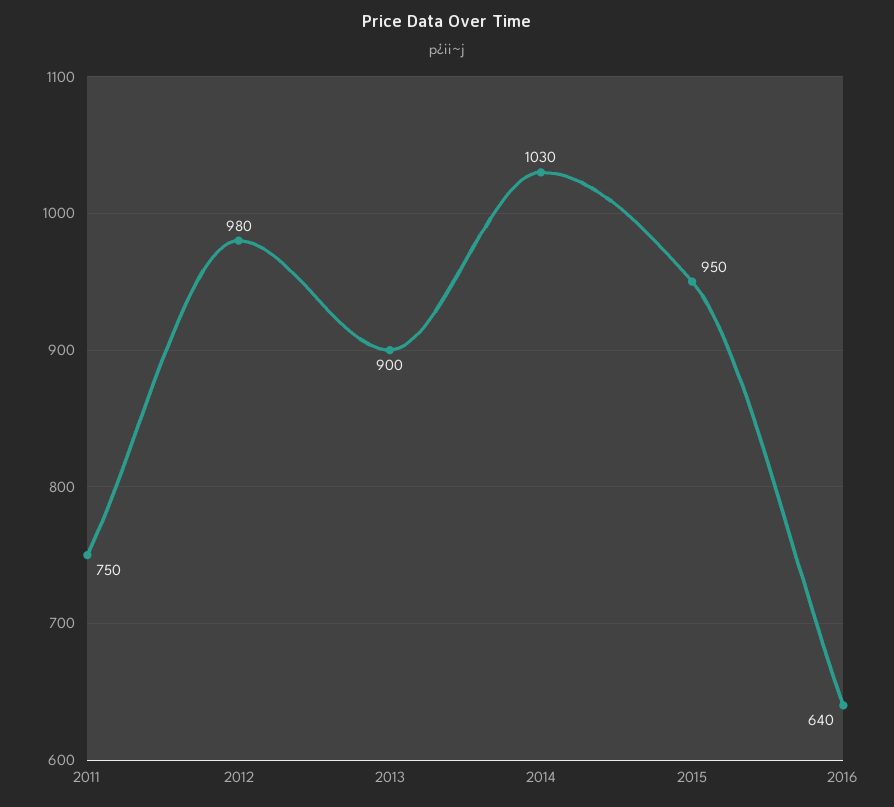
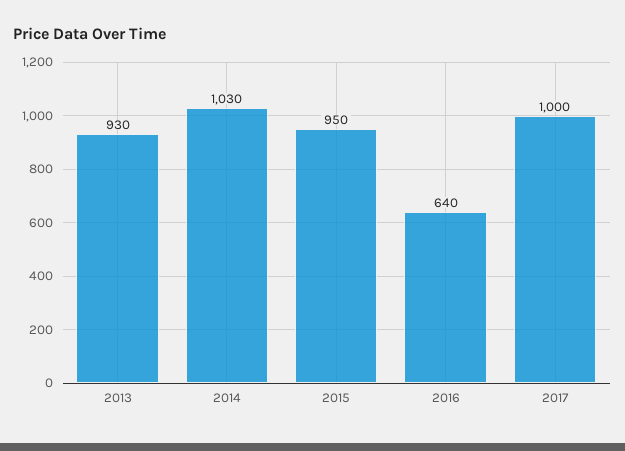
2011: 750 -> none
2012: 980 -> none
2013: 900 -> 930
2017: none -> 1000

